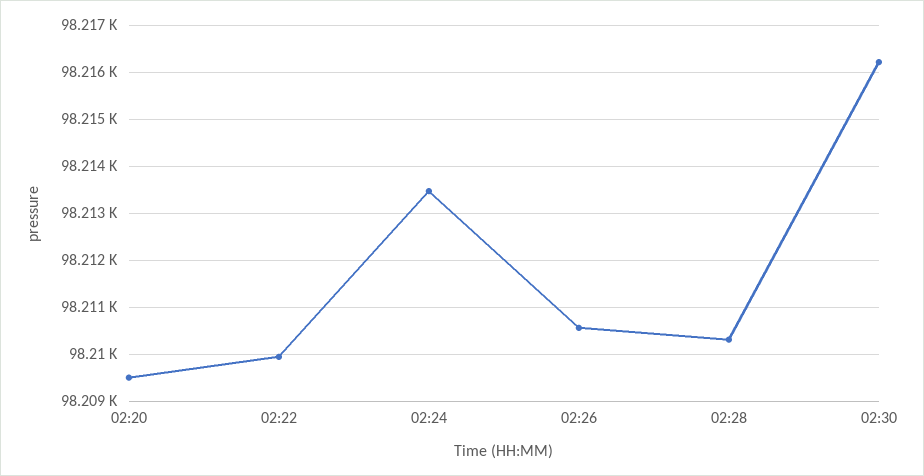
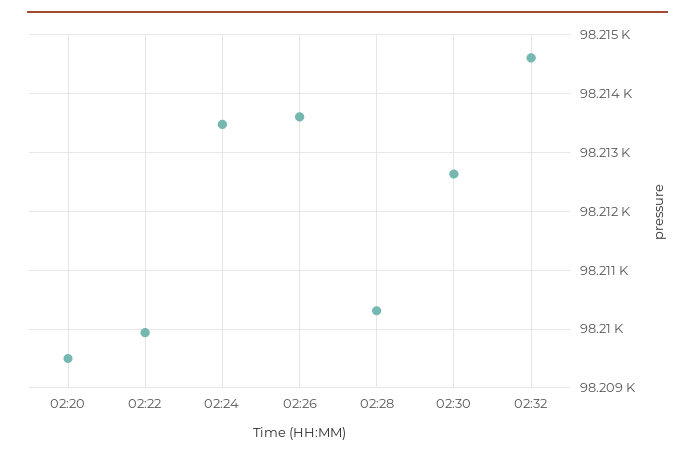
02:26: 98210.6 -> 98213.6
02:30: 98216.2 -> 98212.6
02:32: none -> 98214.6

